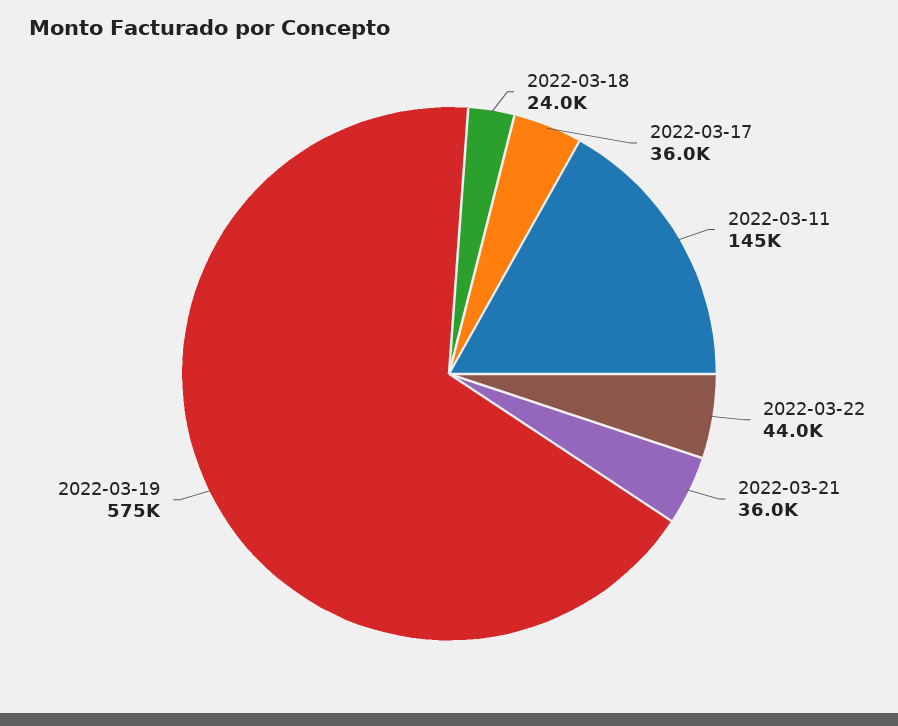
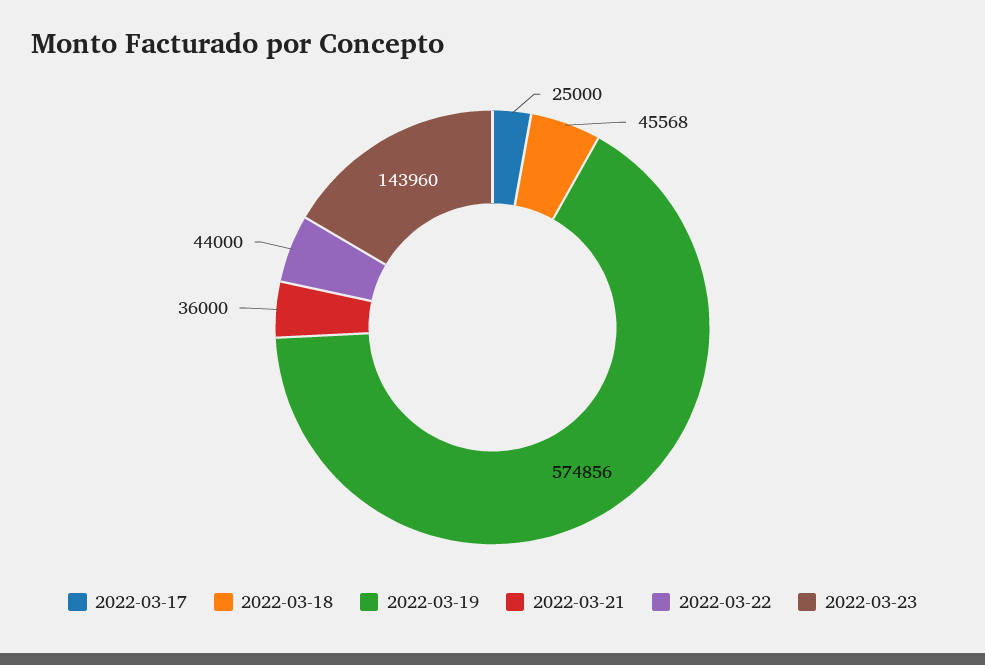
2022-03-18: 24000 -> 45568
2022-03-17: 36000 -> 25000
2022-03-11: 145000 -> none
2022-03-23: none -> 143960

